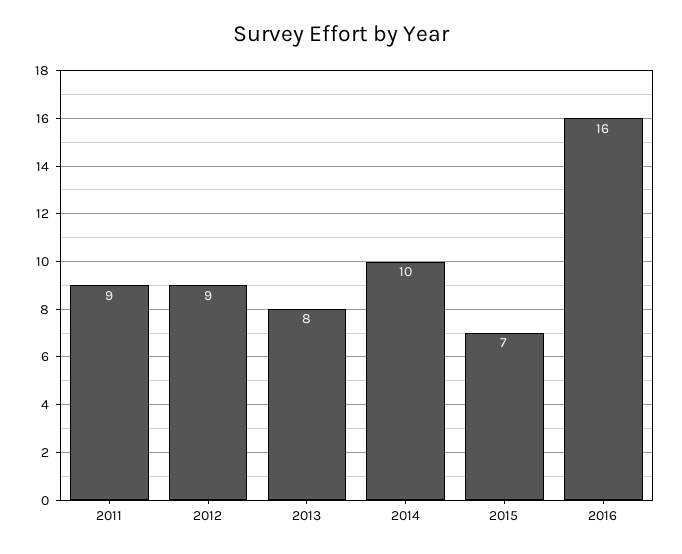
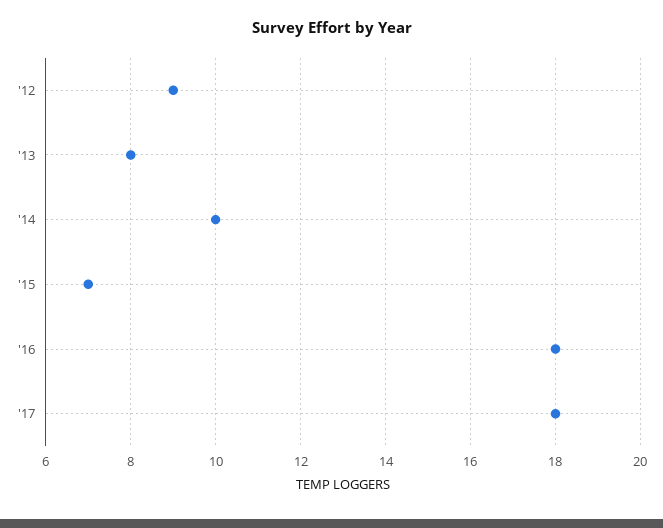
2011: 9 -> none
2016: 16 -> 18
'17: none -> 18

